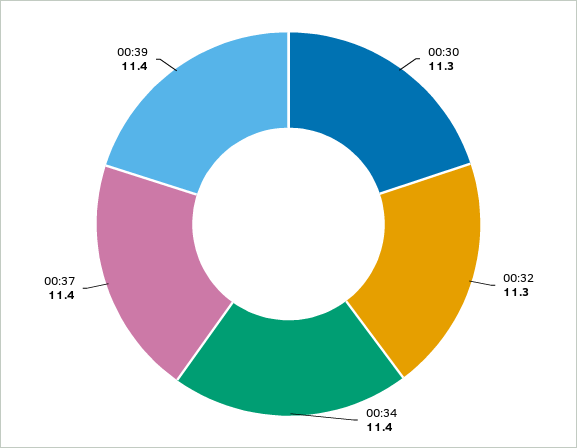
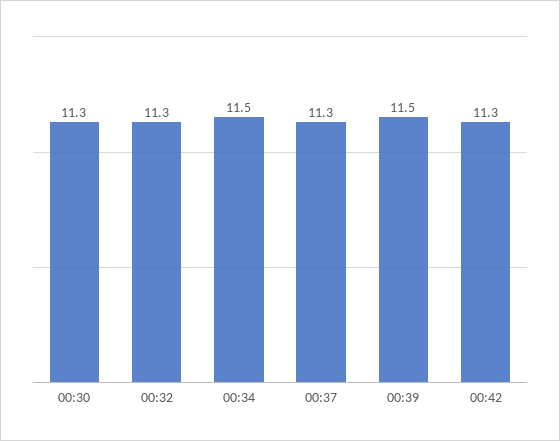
00:34: 11.4 -> 11.5
00:37: 11.4 -> 11.3
00:39: 11.4 -> 11.5
00:42: none -> 11.3

